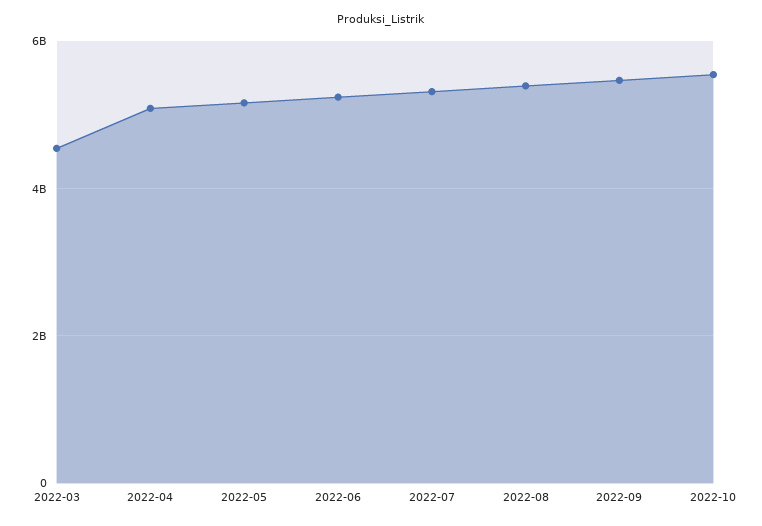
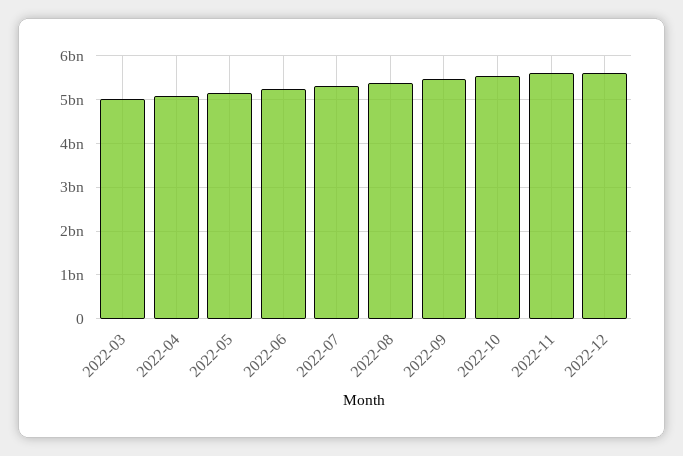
2022-03: 4600000000 -> 5000000000
2022-11: none -> 5600000000
2022-12: none -> 5600000000

